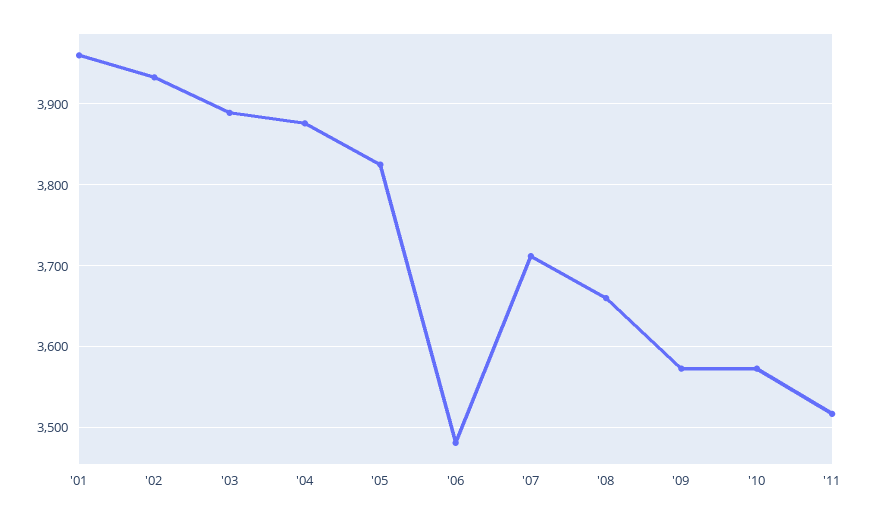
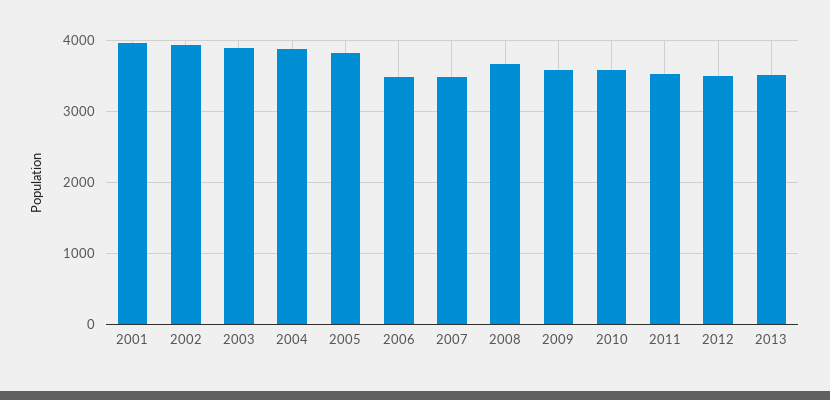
'07: 3710 -> 3500
2012: none -> 3500
2013: none -> 3500

